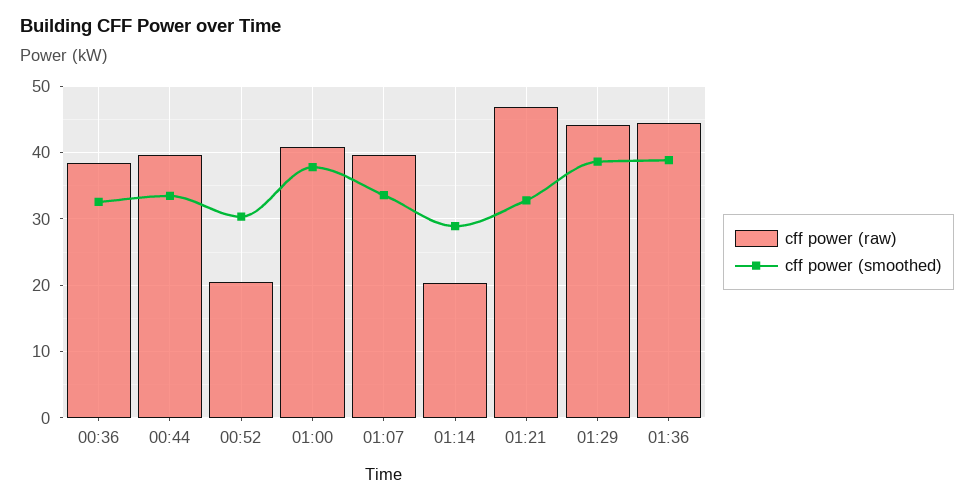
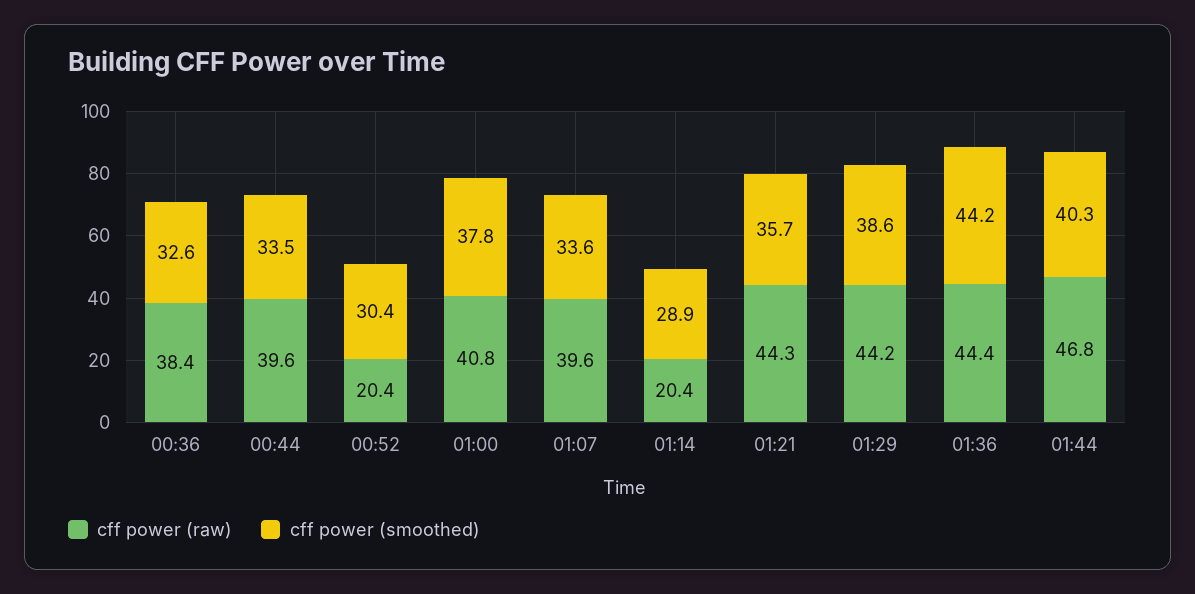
cff power (raw), 01:21: 47 -> 44.3
cff power (smoothed), 01:21: 33 -> 35.7
cff power (smoothed), 01:36: 39 -> 44.2
cff power (raw), 01:44: none -> 46.8
cff power (smoothed), 01:44: none -> 40.3

